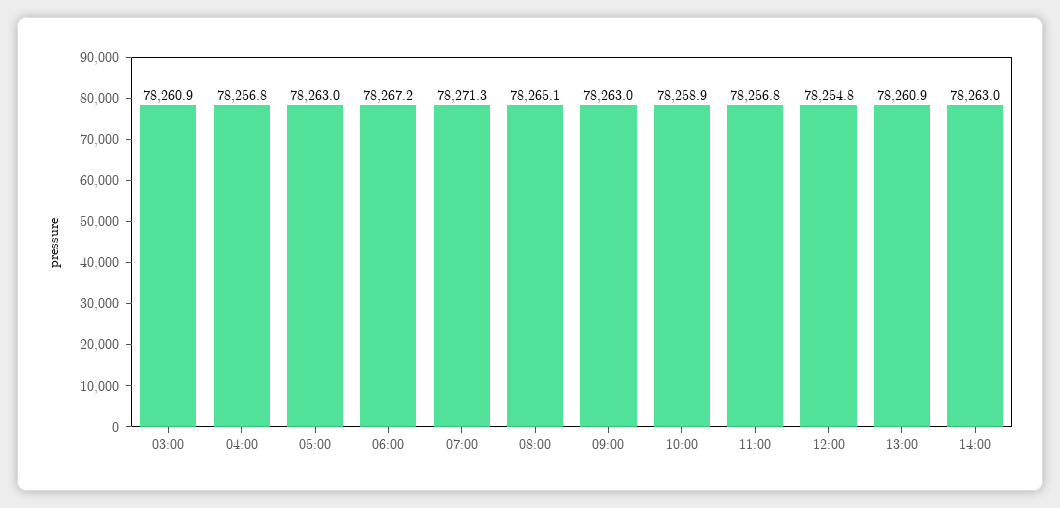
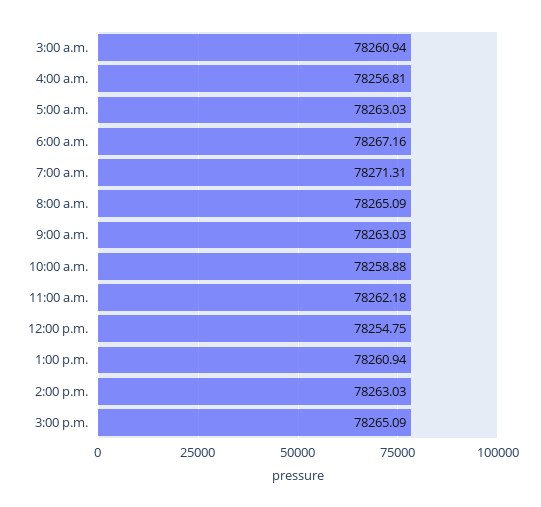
11:00: 78256.8 -> 78262.18
3:00 p.m.: none -> 78265.09

